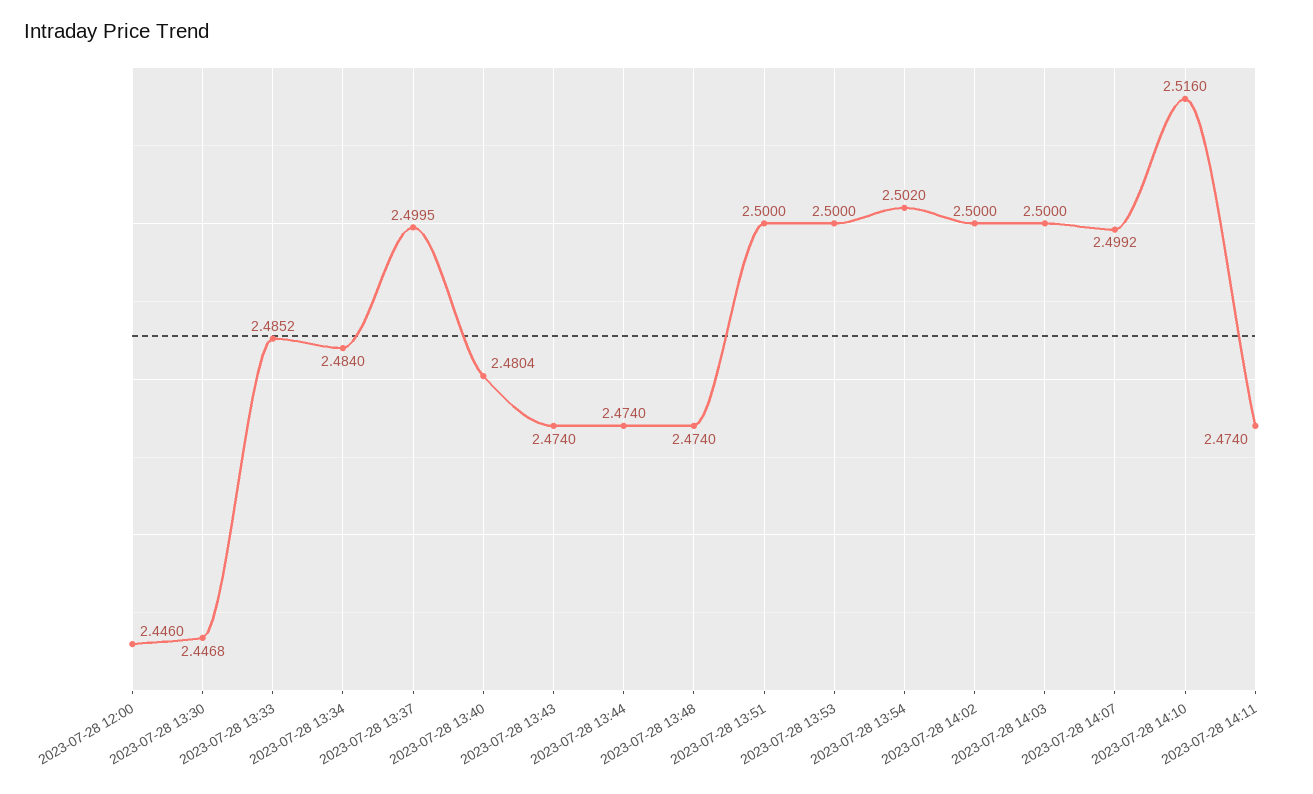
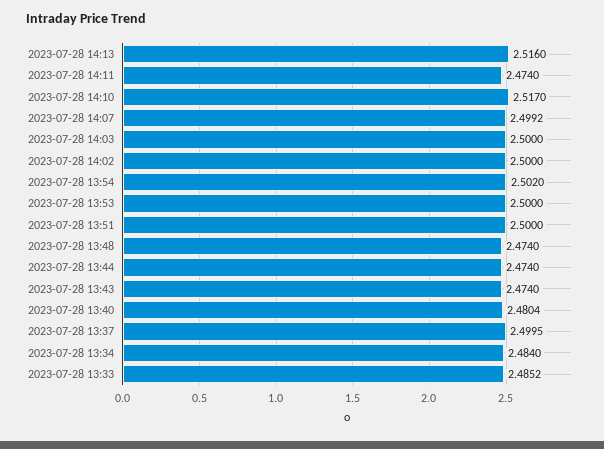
2023-07-28 12:00: 2.446 -> none
2023-07-28 13:30: 2.4468 -> none
2023-07-28 14:10: 2.516 -> 2.517
2023-07-28 14:13: none -> 2.516

